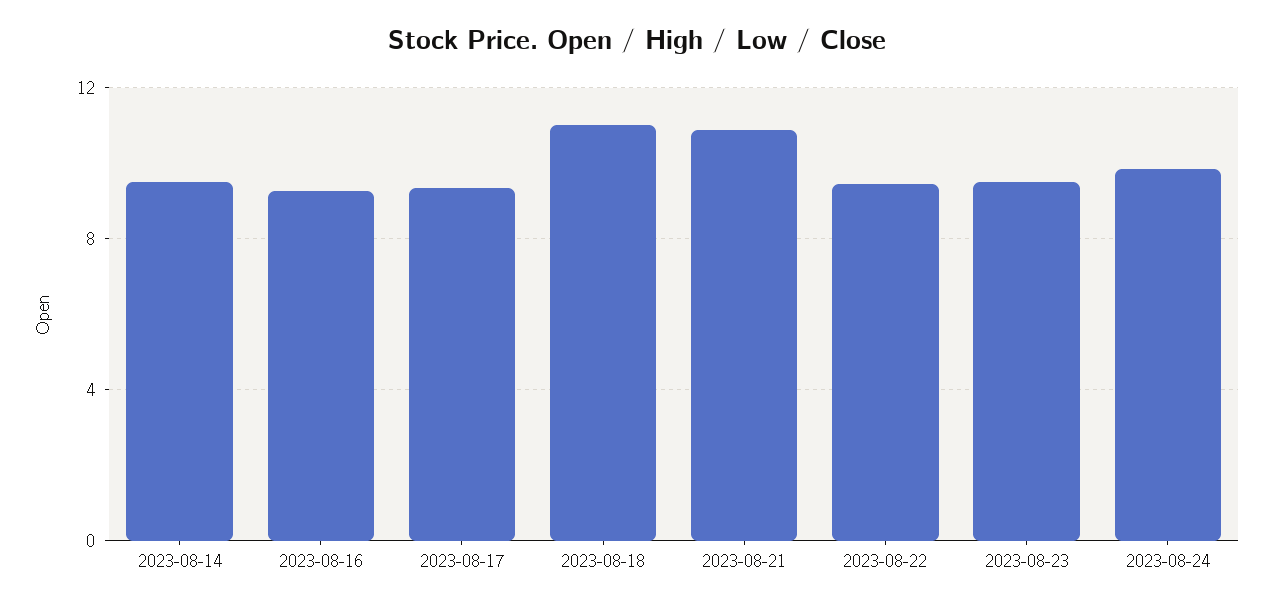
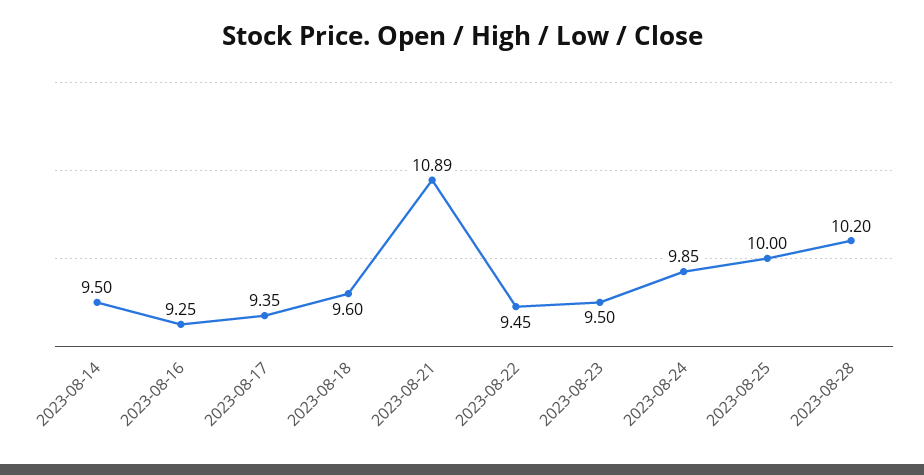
2023-08-18: 11 -> 9.6
2023-08-25: none -> 10
2023-08-28: none -> 10.2

